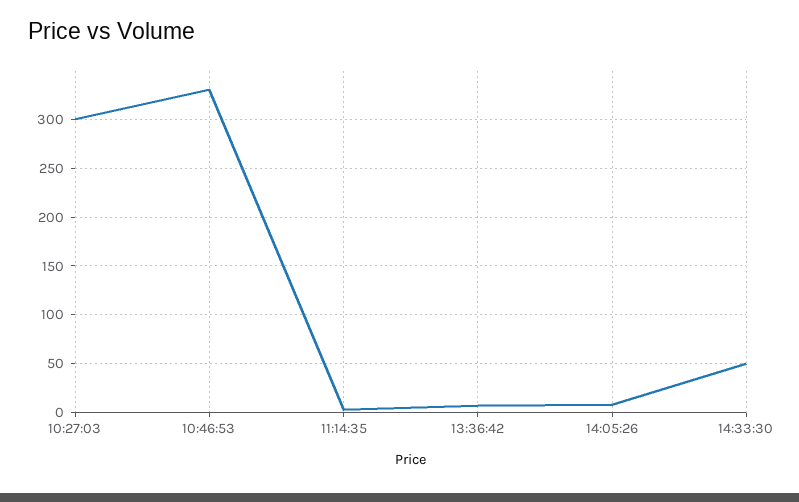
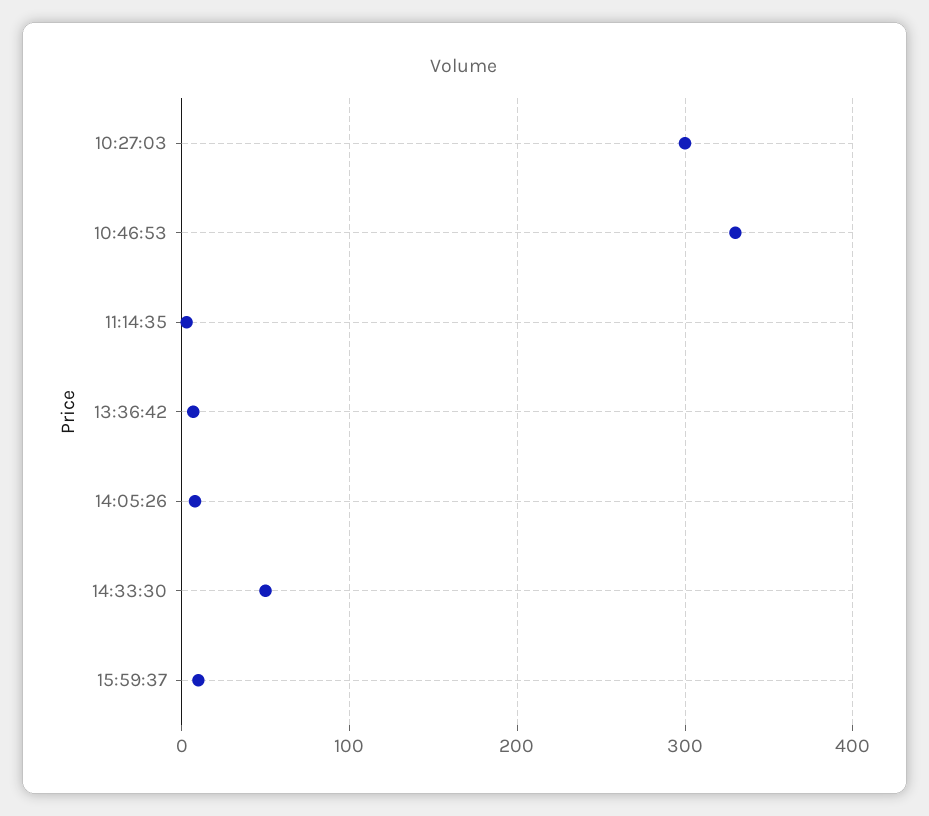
15:59:37: none -> 10

